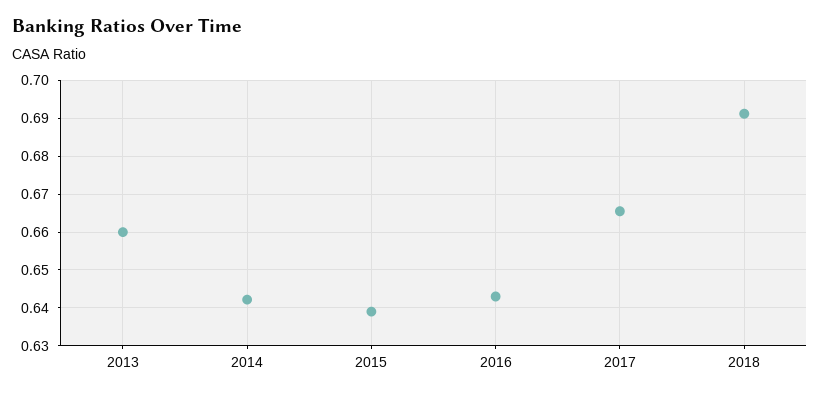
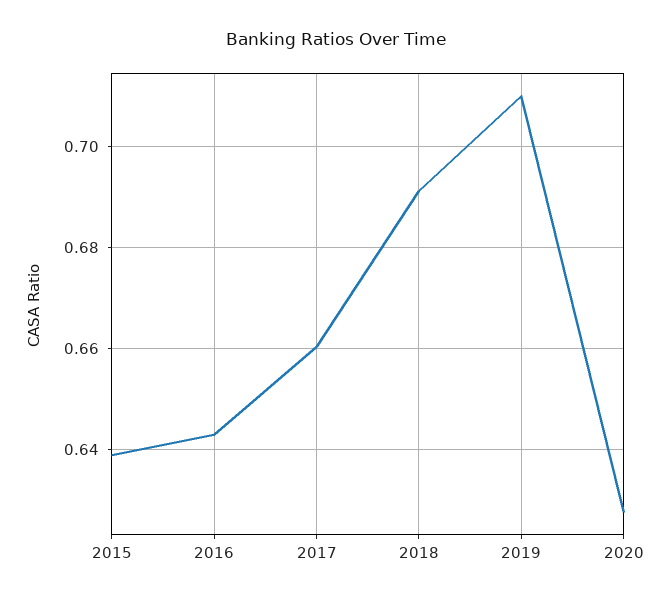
2013: 0.66 -> none
2014: 0.642 -> none
2017: 0.666 -> 0.66
2019: none -> 0.71
2020: none -> 0.628

